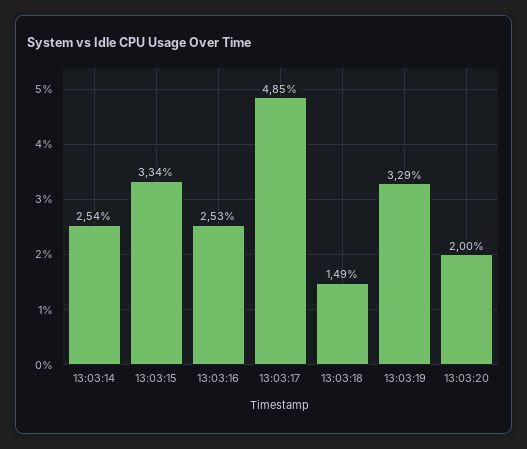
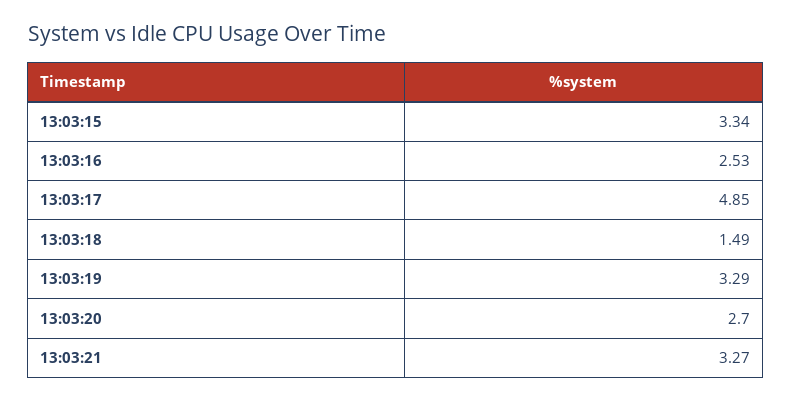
13:03:14: 2.54 -> none
13:03:20: 2 -> 2.7
13:03:21: none -> 3.27

